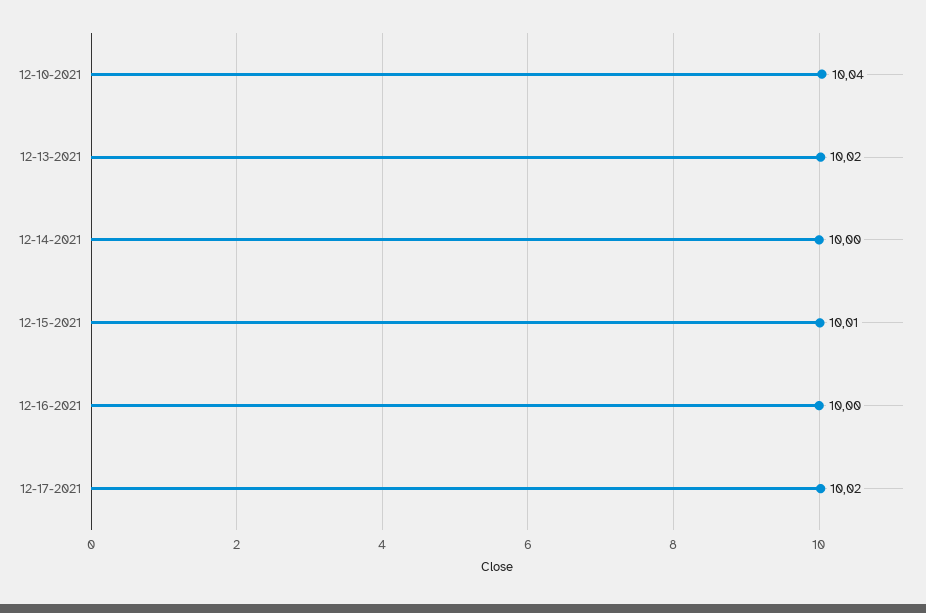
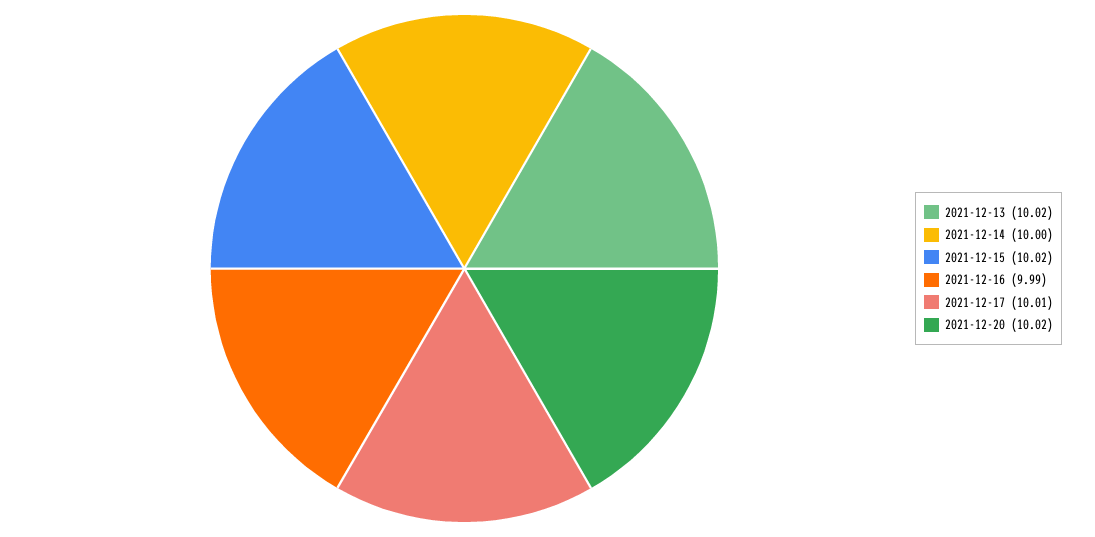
12-10-2021: 10.04 -> none
12-15-2021: 10.01 -> 10.02
12-16-2021: 10 -> 9.99
12-17-2021: 10.02 -> 10.01
2021-12-20: none -> 10.02

